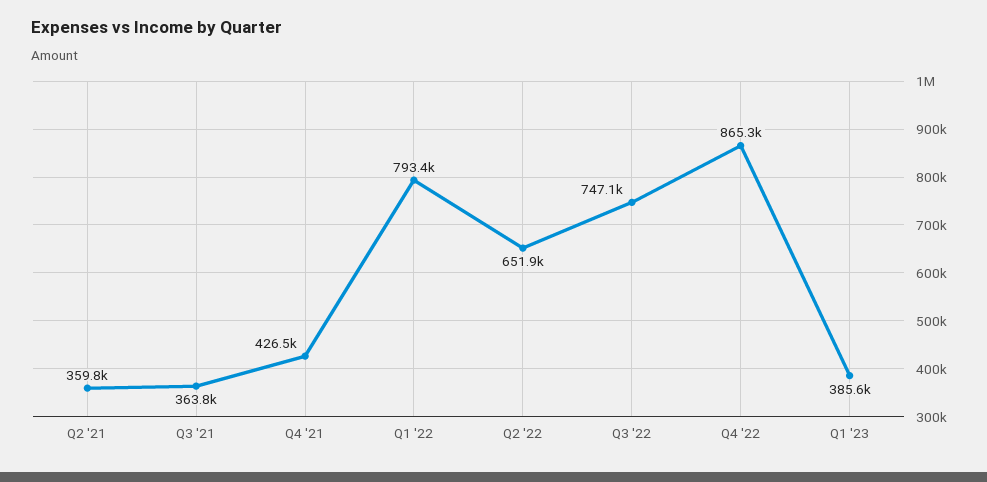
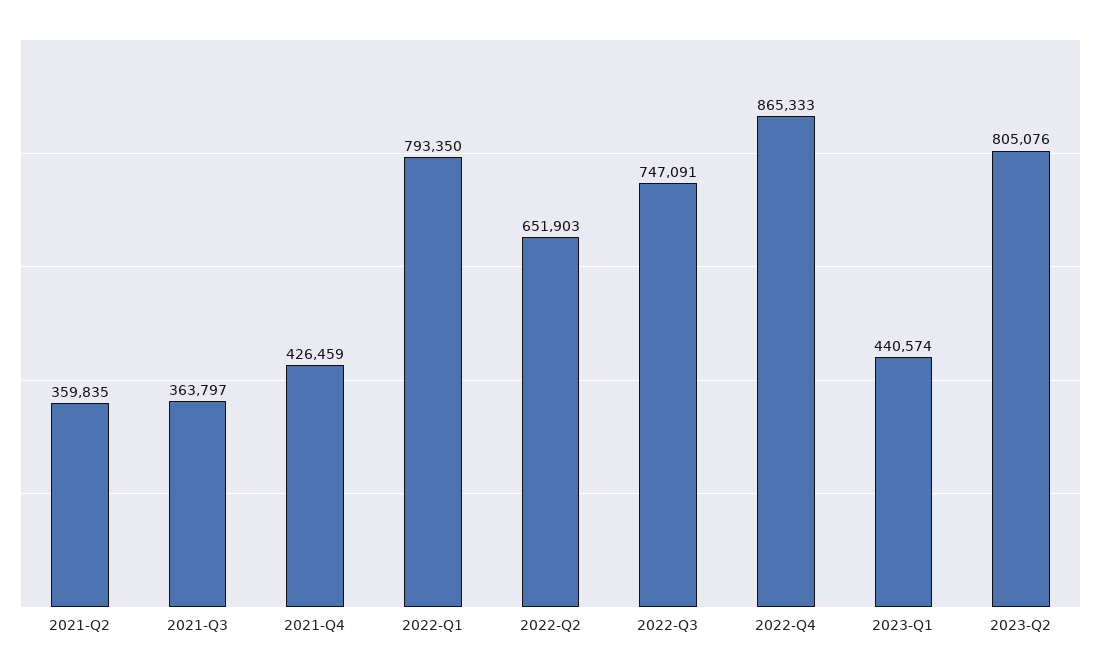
Q1 '23: 385600 -> 440574
2023-Q2: none -> 805076

